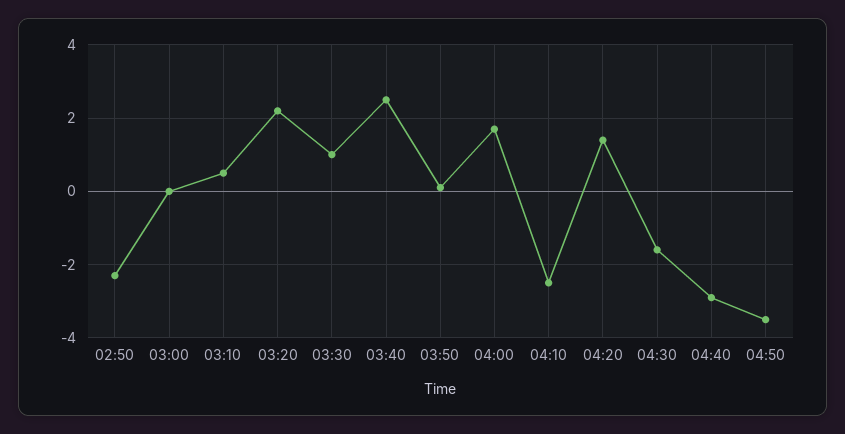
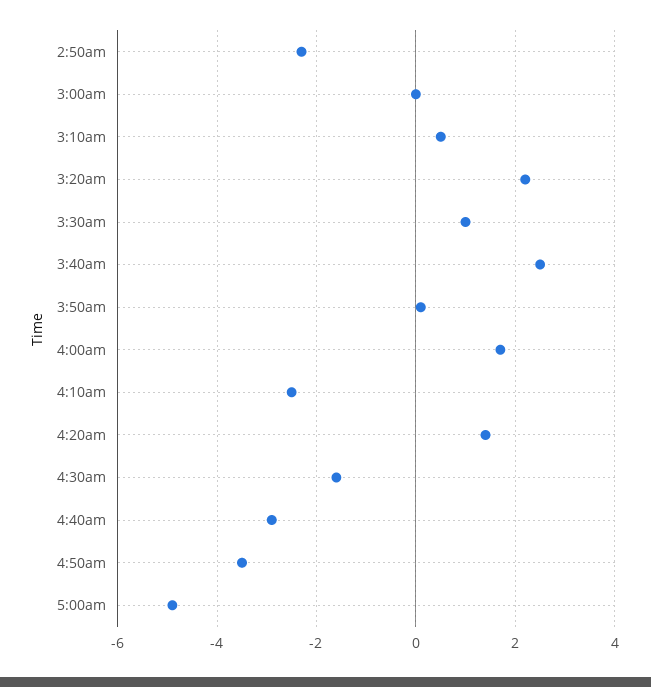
5:00am: none -> -5

